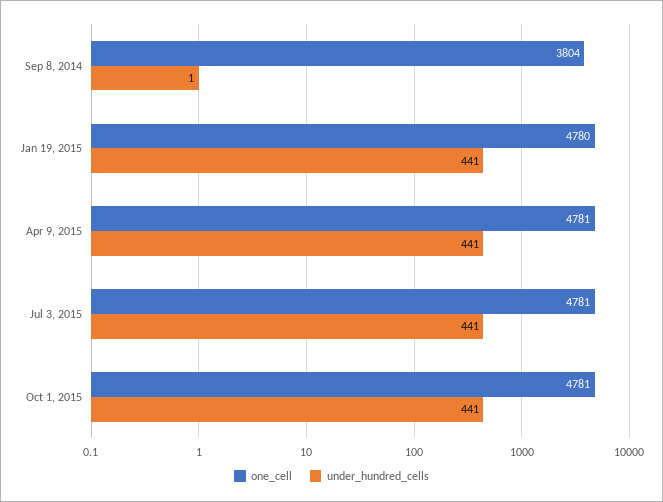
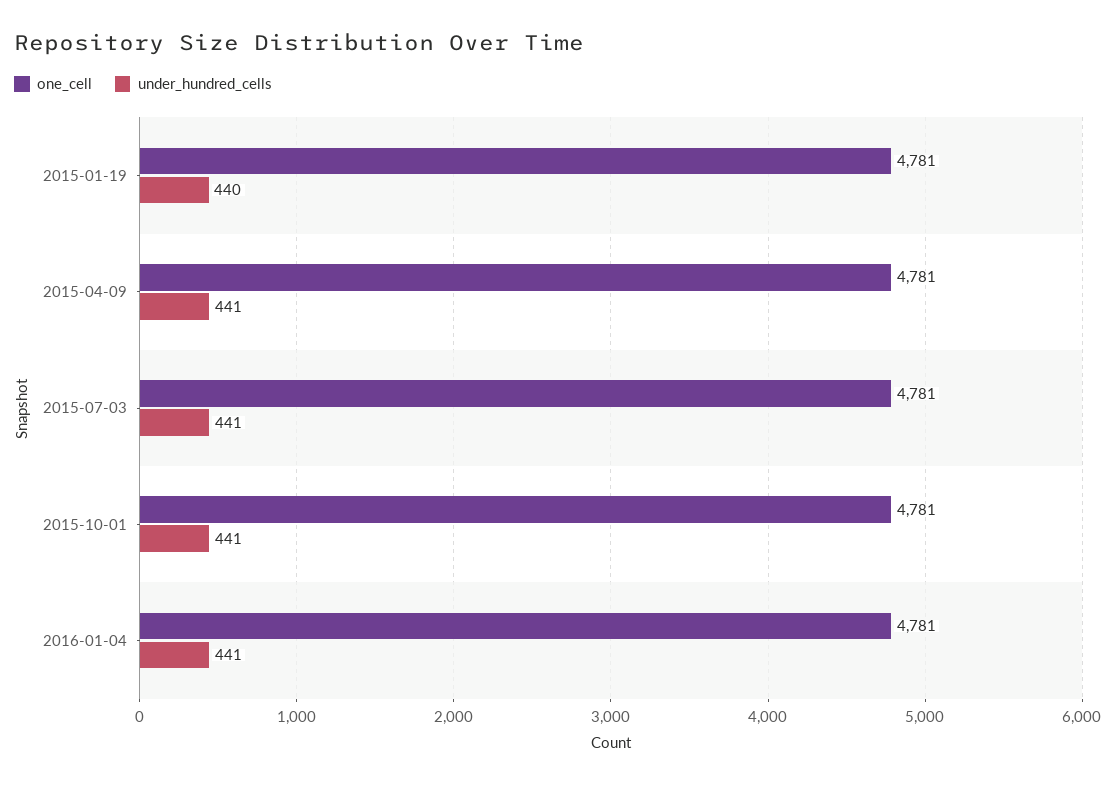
one_cell, Sep 8, 2014: 3804 -> none
under_hundred_cells, Sep 8, 2014: 1 -> none
one_cell, Jan 19, 2015: 4780 -> 4781
under_hundred_cells, Jan 19, 2015: 441 -> 440
one_cell, 2016-01-04: none -> 4781
under_hundred_cells, 2016-01-04: none -> 441

